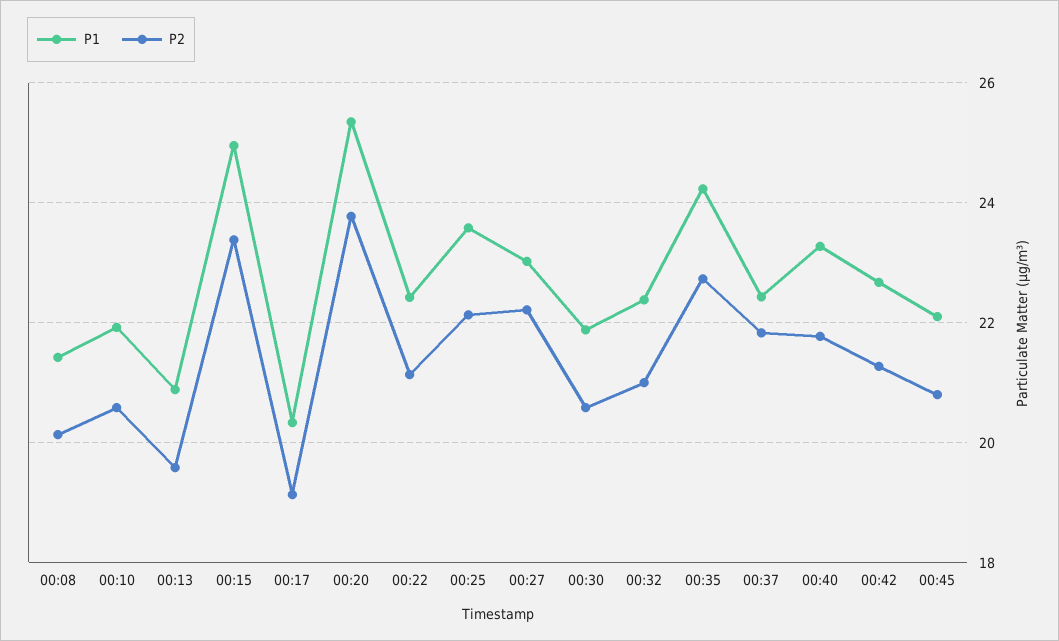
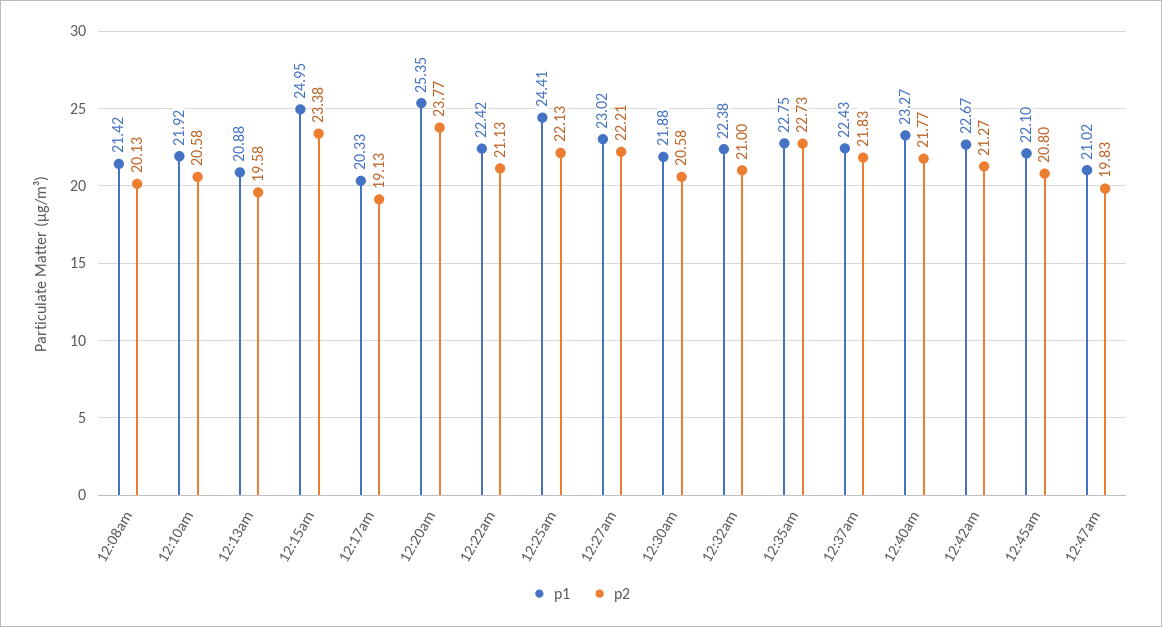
P1, 00:25: 23.6 -> 24.41
P1, 00:35: 24.2 -> 22.75
P1, 12:47am: none -> 21.02
P2, 12:47am: none -> 19.83

